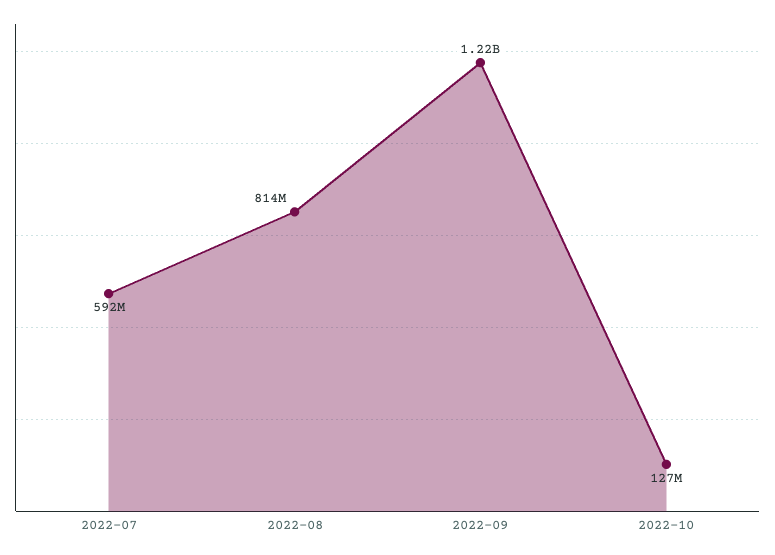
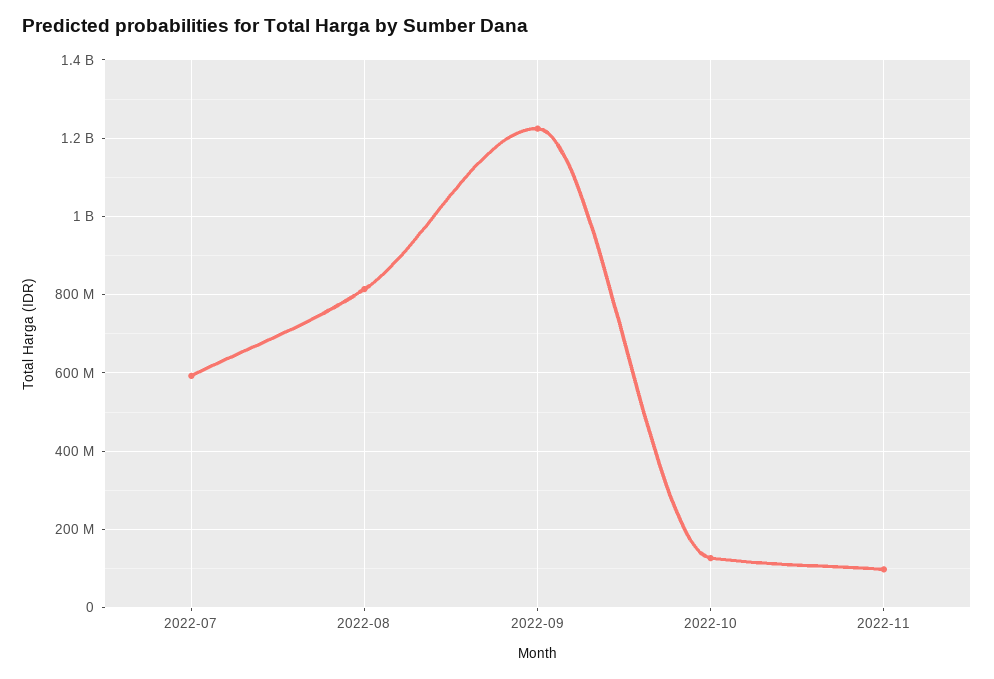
2022-11: none -> 100000000

